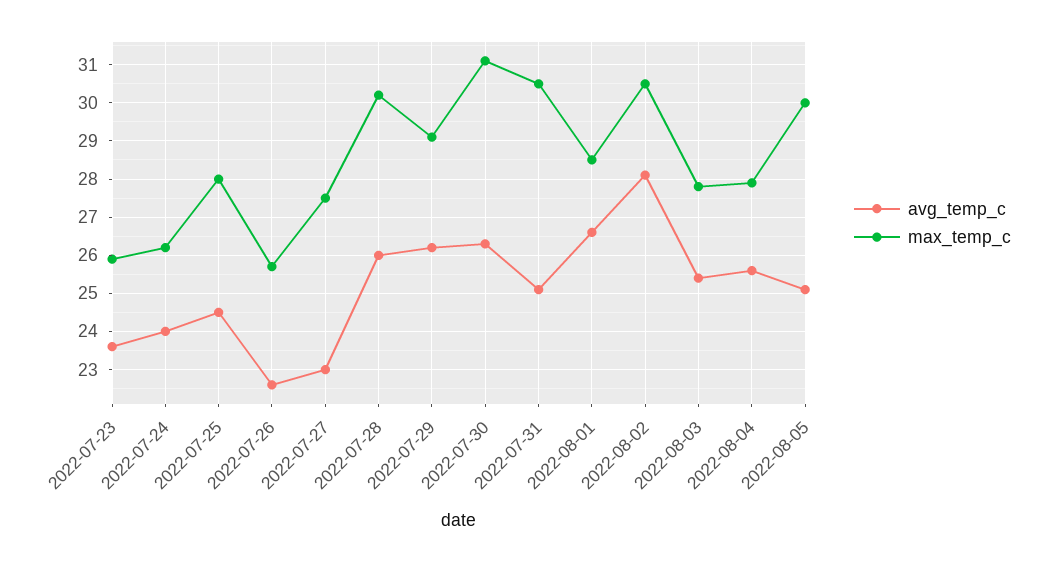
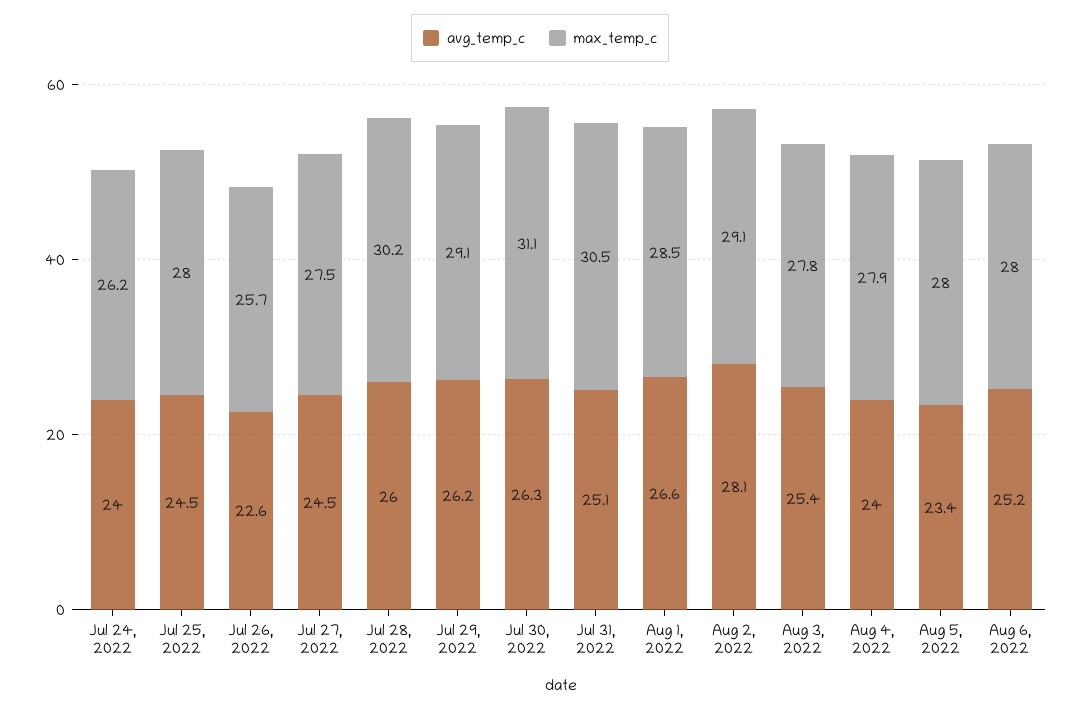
avg_temp_c, 2022-07-23: 23.5 -> none
max_temp_c, 2022-07-23: 26 -> none
avg_temp_c, 2022-07-27: 23 -> 24.5
max_temp_c, 2022-08-02: 30.5 -> 29.1
avg_temp_c, 2022-08-04: 25.5 -> 24
avg_temp_c, 2022-08-05: 25 -> 23.4
max_temp_c, 2022-08-05: 30 -> 28
avg_temp_c, Aug 6, 2022: none -> 25.2
max_temp_c, Aug 6, 2022: none -> 28

